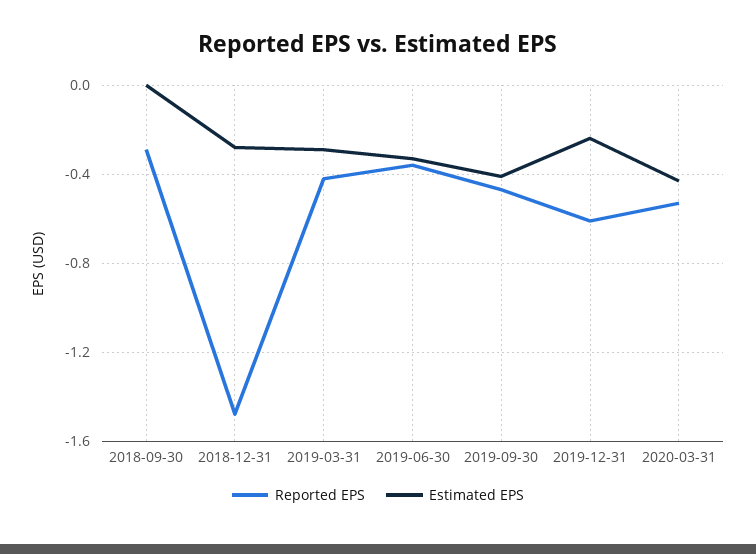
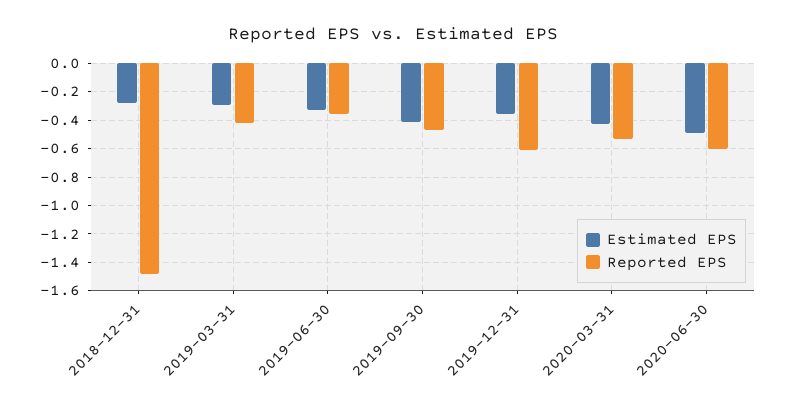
Reported EPS, 2018-09-30: -0.3 -> none
Estimated EPS, 2018-09-30: 0 -> none
Estimated EPS, 2019-12-31: -0.25 -> -0.35
Estimated EPS, 2020-06-30: none -> -0.5
Reported EPS, 2020-06-30: none -> -0.6

